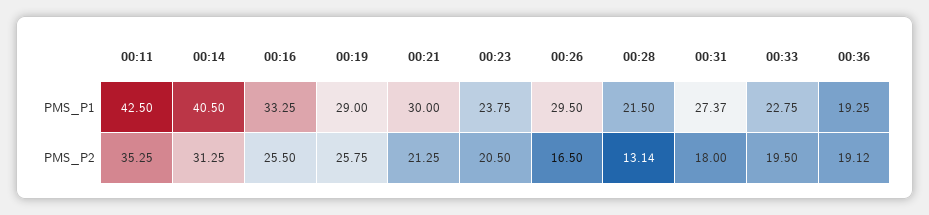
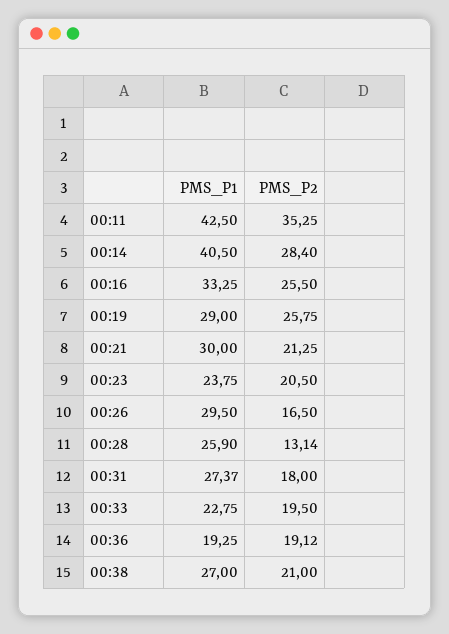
00:28, PMS_P1: 21.5 -> 25.9
00:14, PMS_P2: 31.25 -> 28.4
00:38, PMS_P1: none -> 27
00:38, PMS_P2: none -> 21

